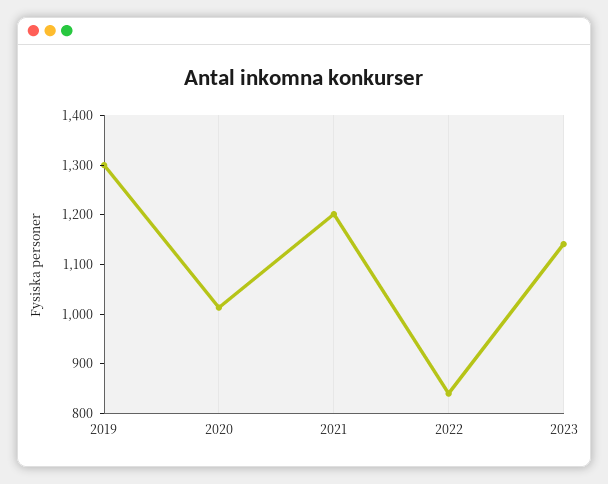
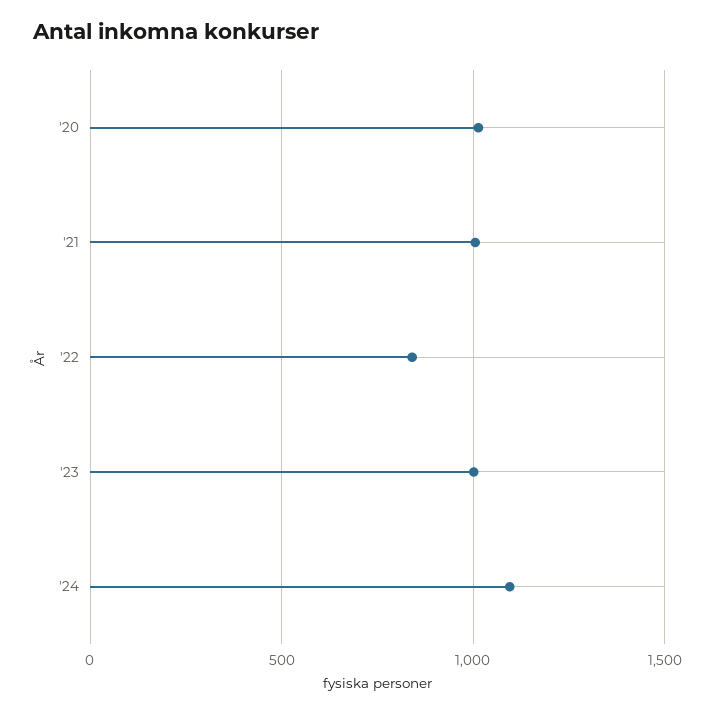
2019: 1300 -> none
2021: 1200 -> 1000
2023: 1140 -> 1000
'24: none -> 1100

